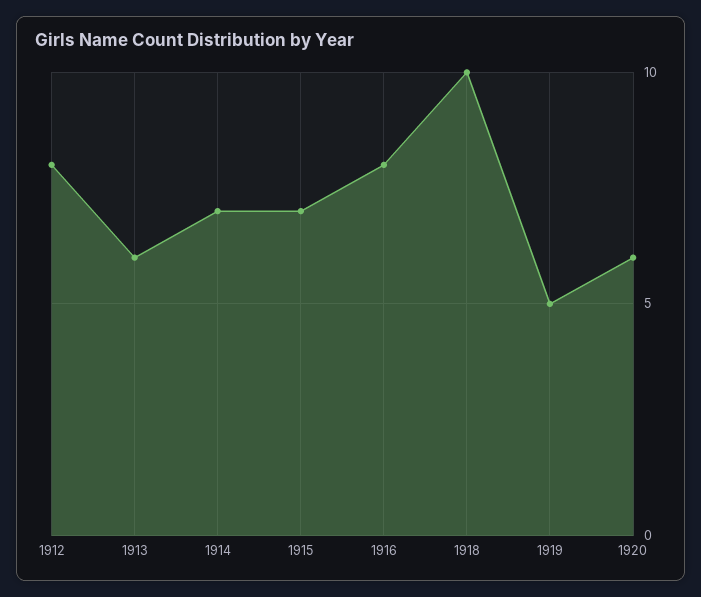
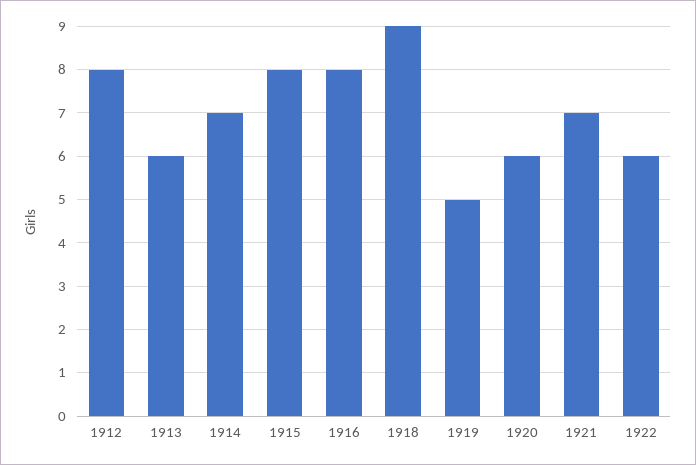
1915: 7 -> 8
1918: 10 -> 9
1921: none -> 7
1922: none -> 6

